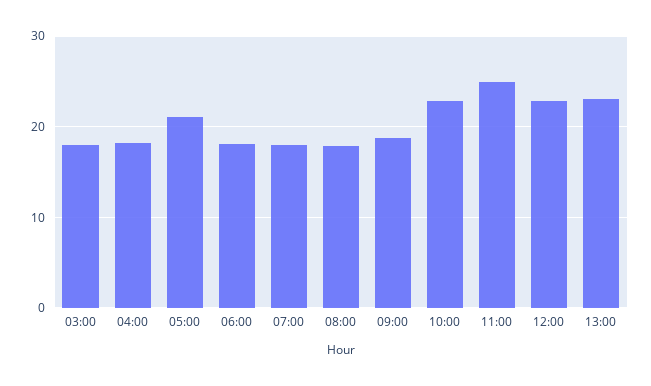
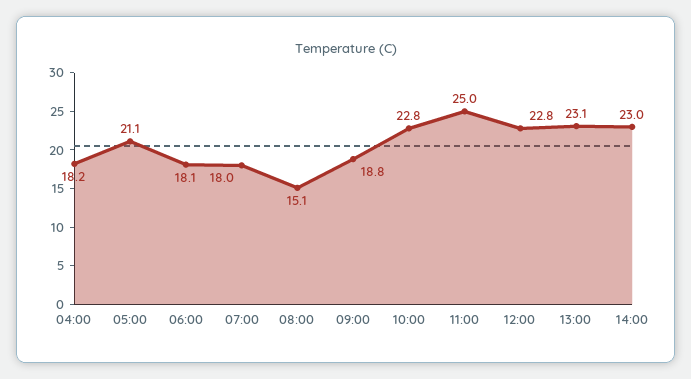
03:00: 18 -> none
08:00: 18 -> 15.1
14:00: none -> 23

